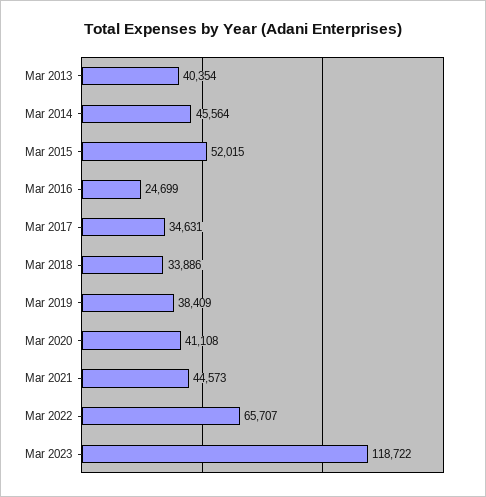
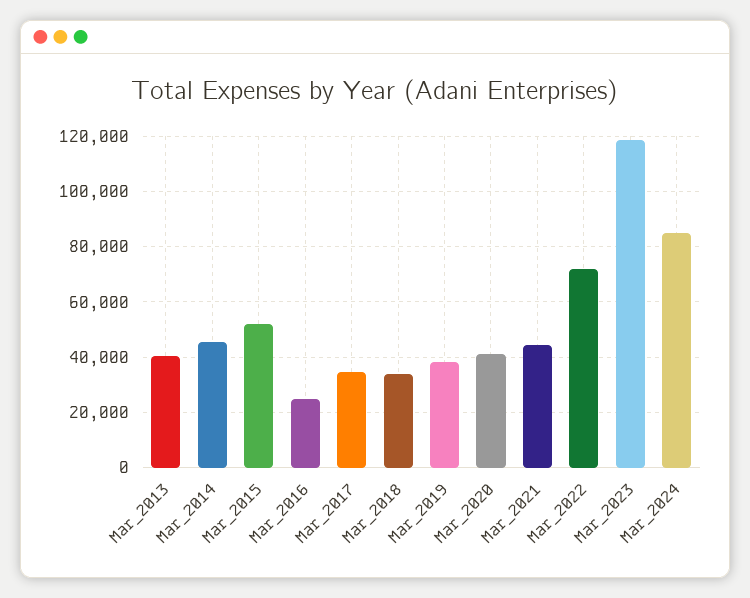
Mar 2022: 65707 -> 72500
Mar_2024: none -> 85000

